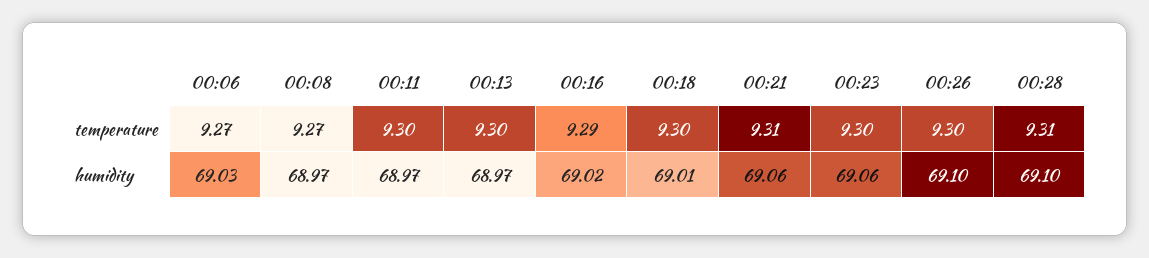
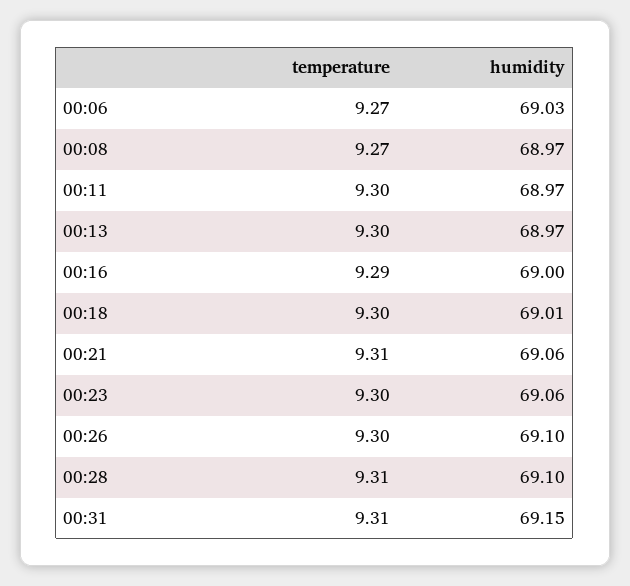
00:16, humidity: 69.02 -> 69
00:31, temperature: none -> 9.31
00:31, humidity: none -> 69.15

